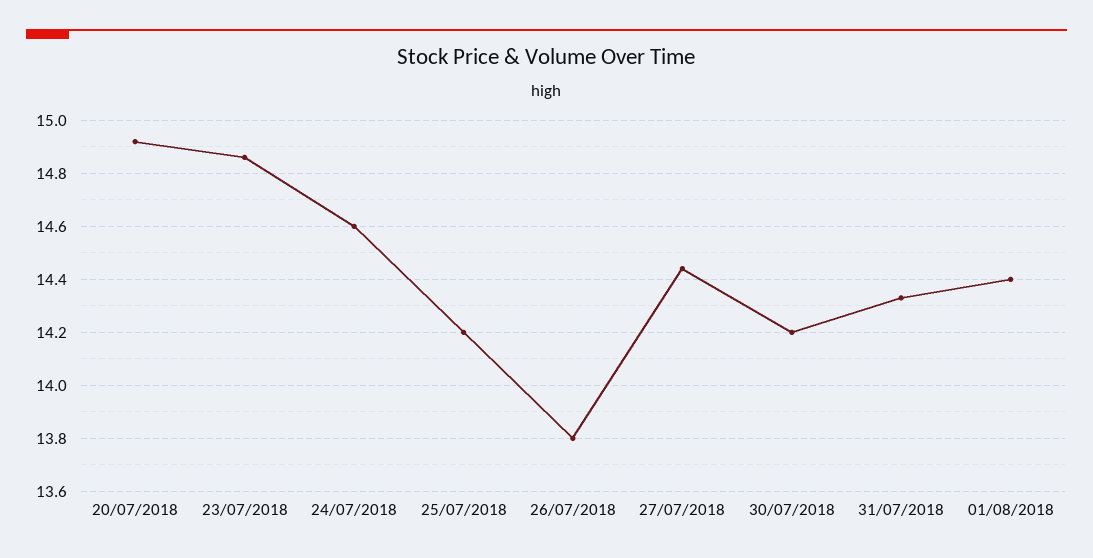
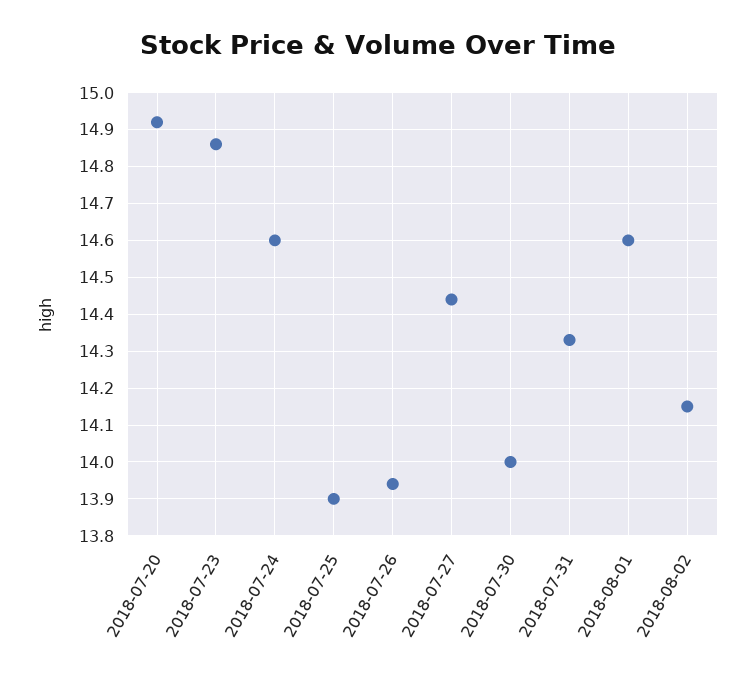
25/07/2018: 14.2 -> 13.9
26/07/2018: 13.8 -> 13.95
30/07/2018: 14.2 -> 14
01/08/2018: 14.4 -> 14.6
2018-08-02: none -> 14.15

